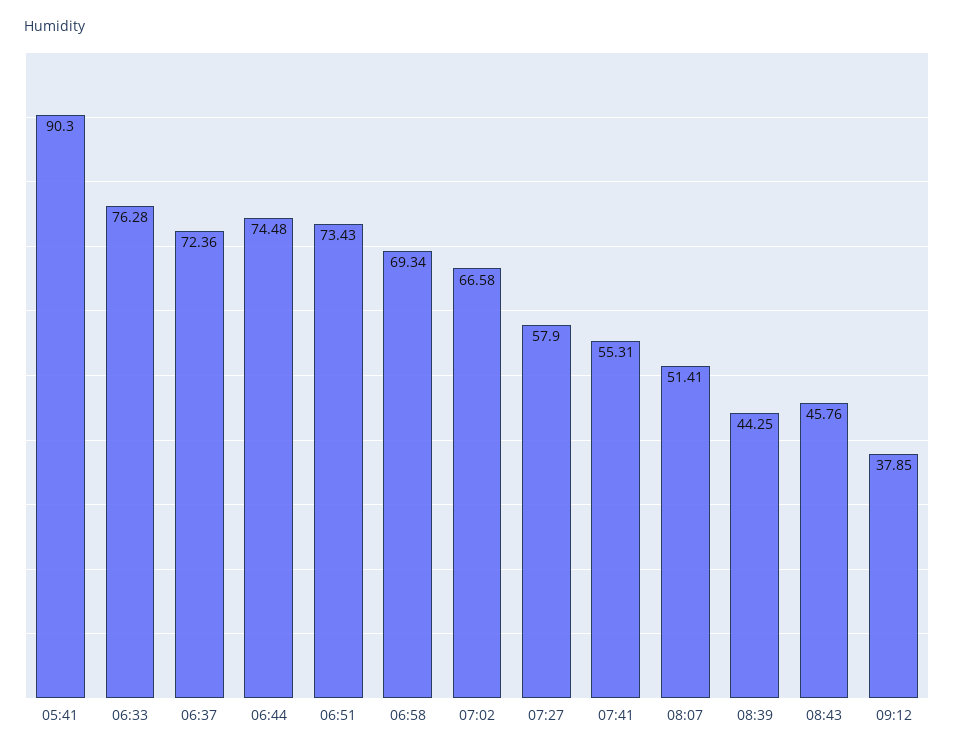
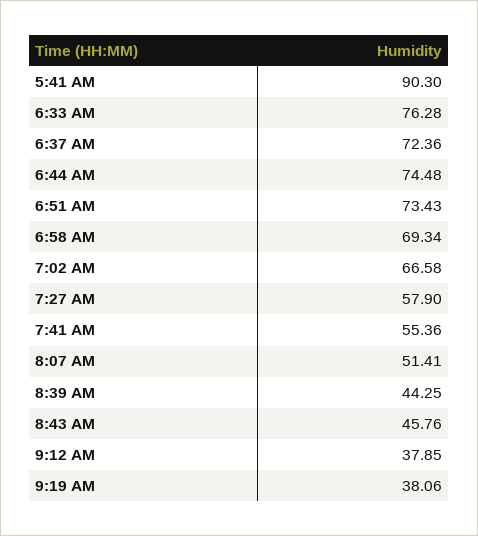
07:41: 55.31 -> 55.36
9:19 AM: none -> 38.06

